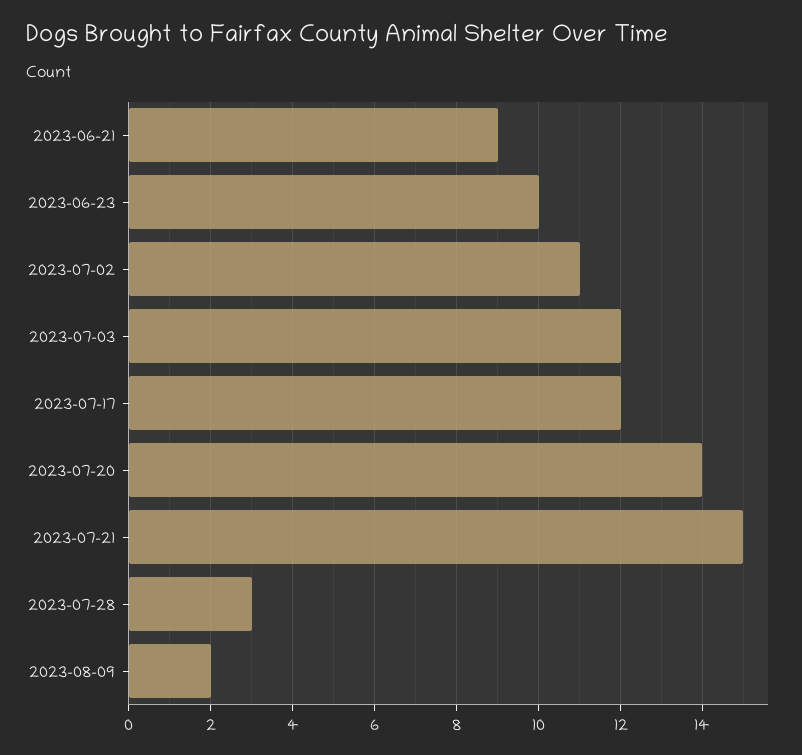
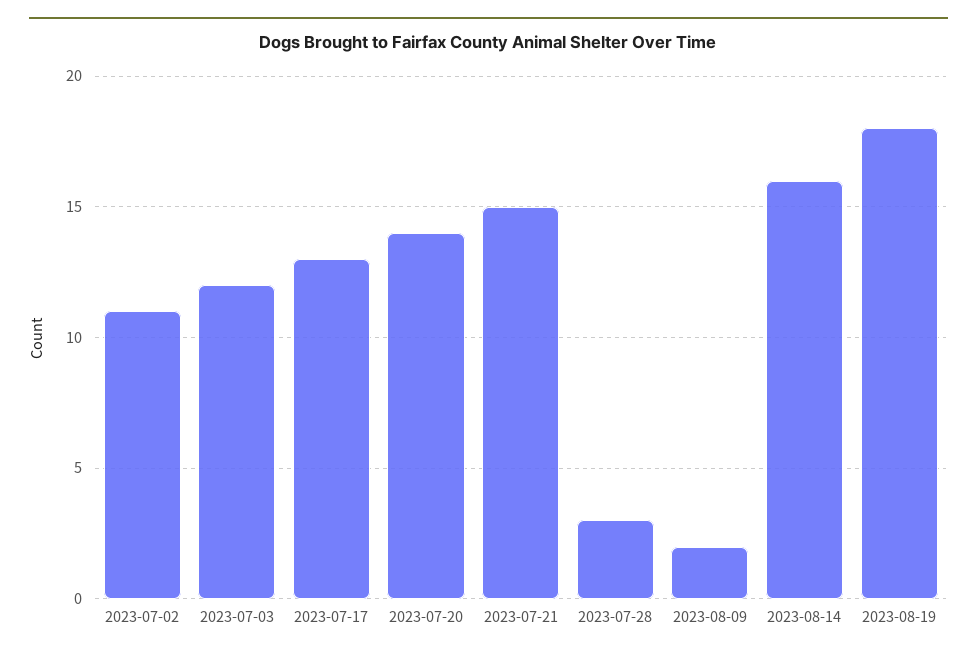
2023-06-21: 9 -> none
2023-06-23: 10 -> none
2023-07-17: 12 -> 13
2023-08-14: none -> 16
2023-08-19: none -> 18

